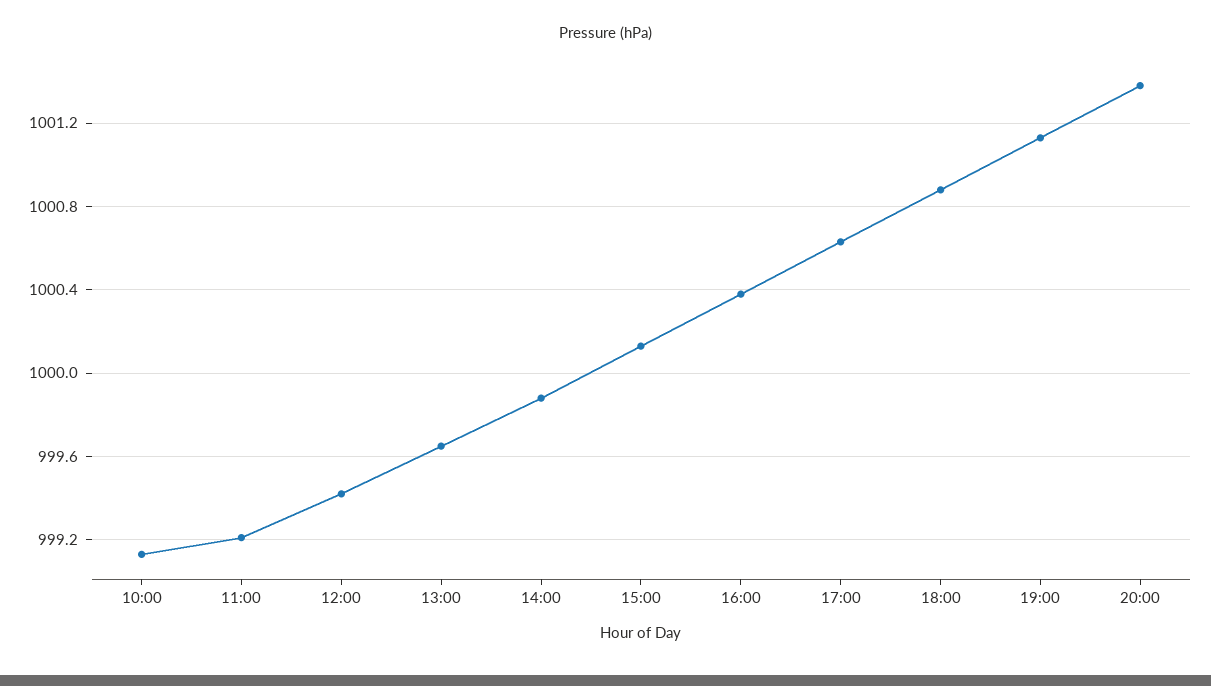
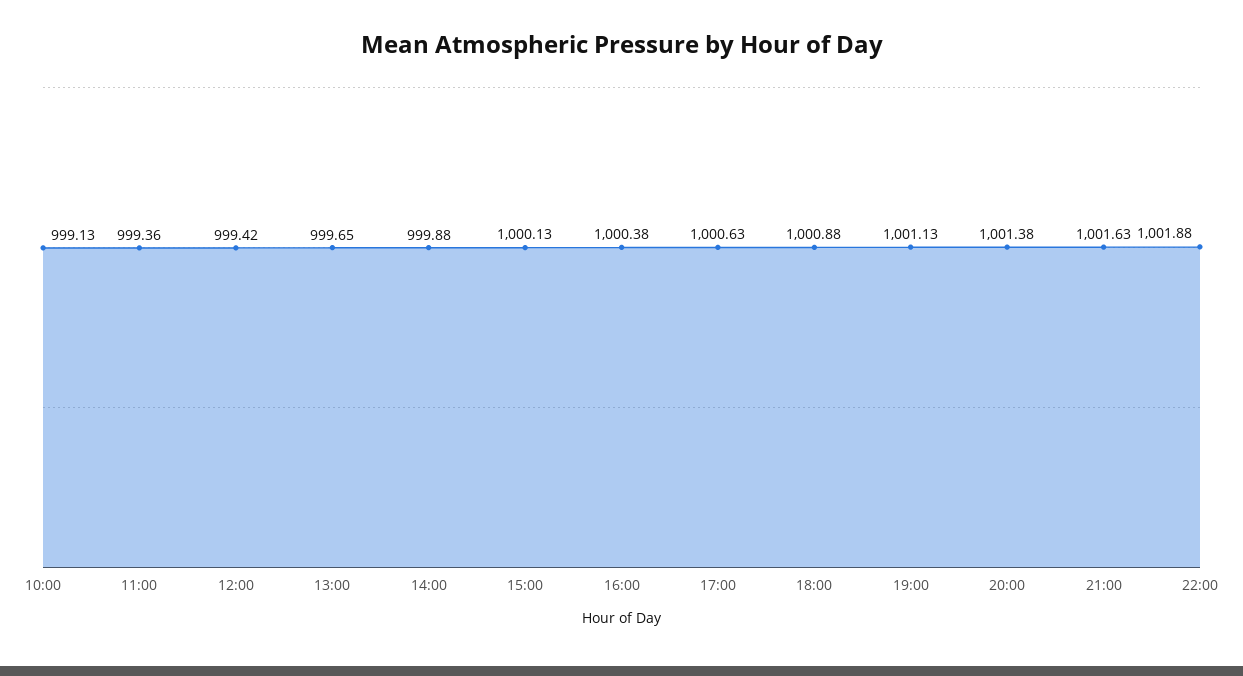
11:00: 999.2 -> 999.36
21:00: none -> 1001.63
22:00: none -> 1001.88

